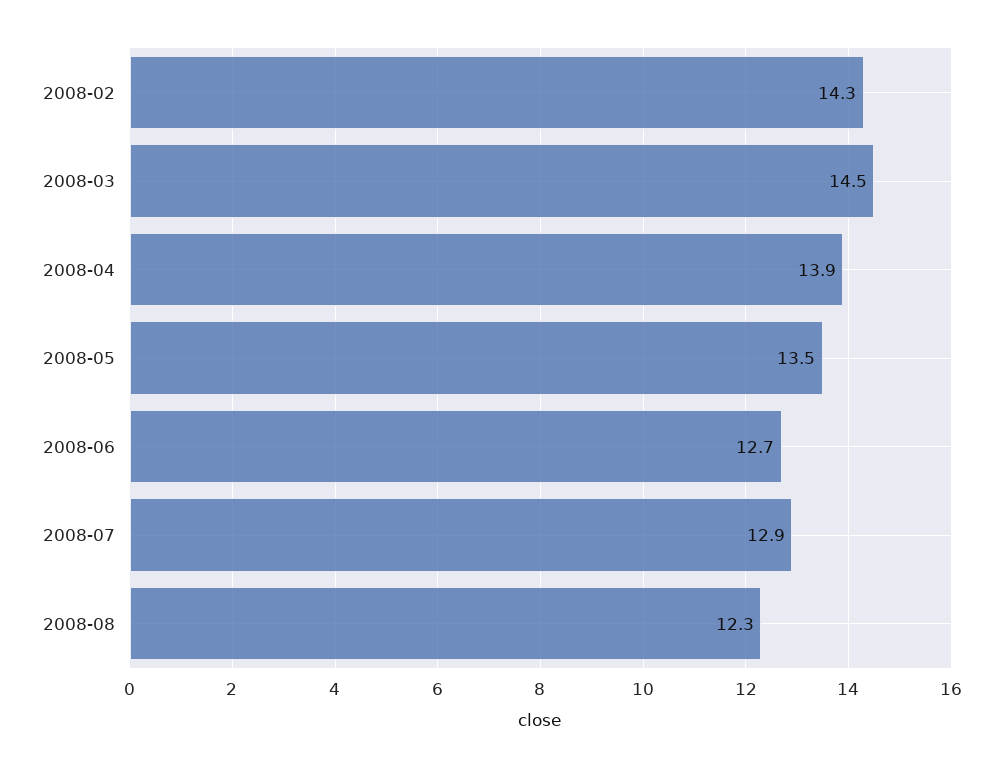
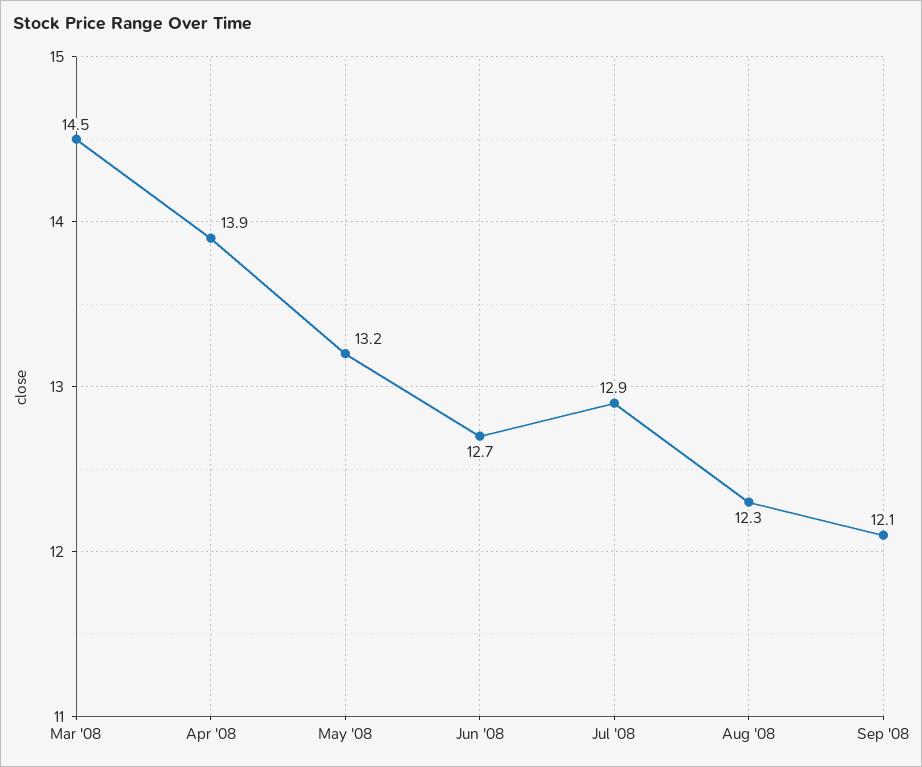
2008-02: 14.3 -> none
2008-05: 13.5 -> 13.2
Sep '08: none -> 12.1

